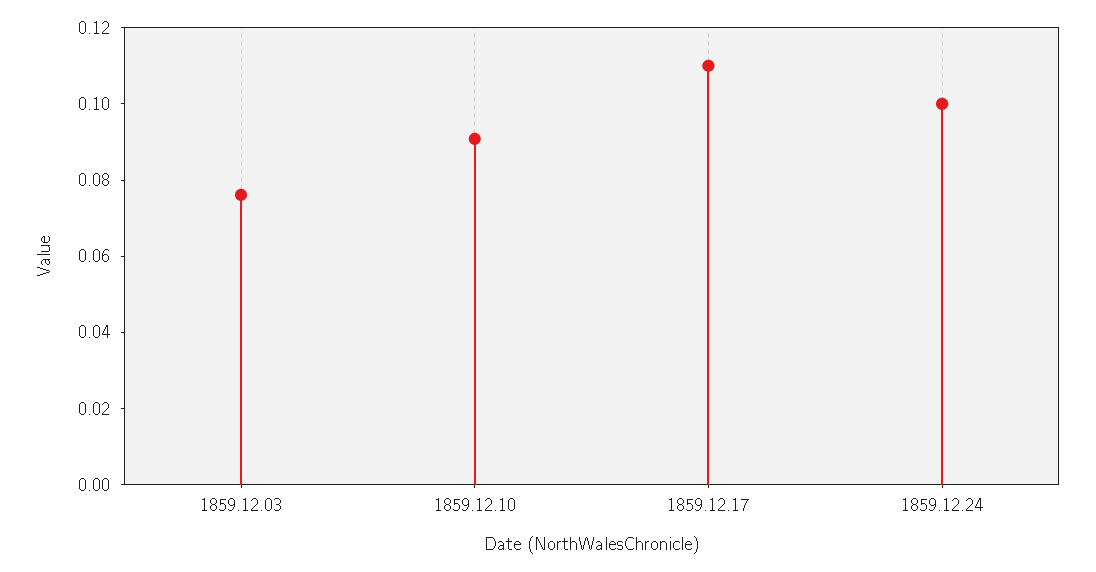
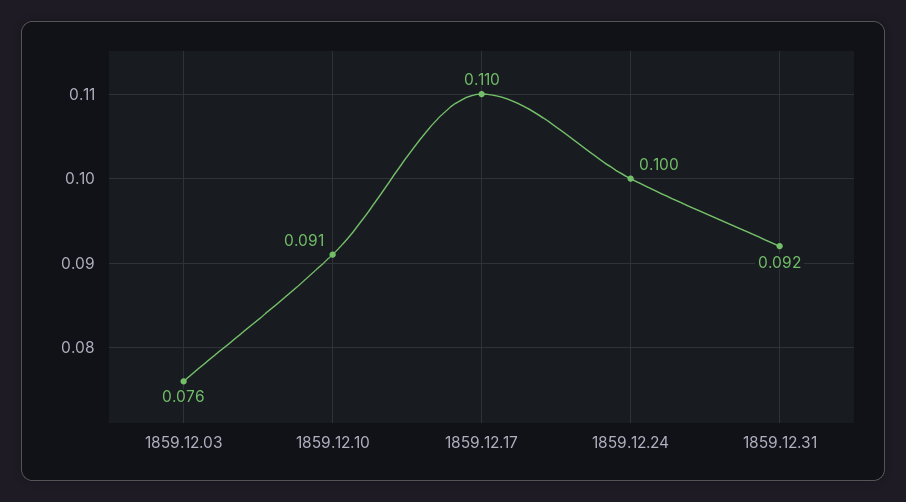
1859.12.31: none -> 0.092

